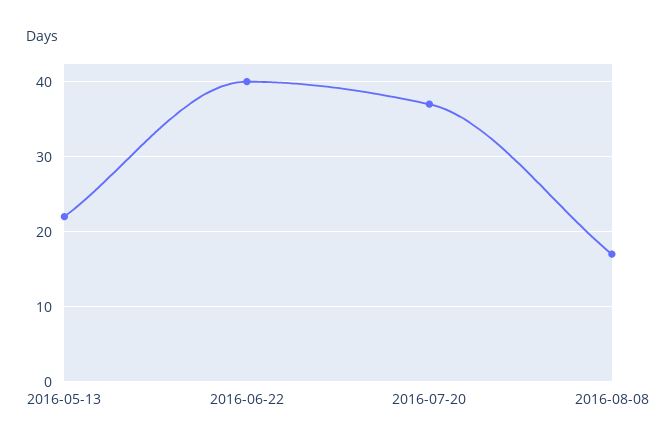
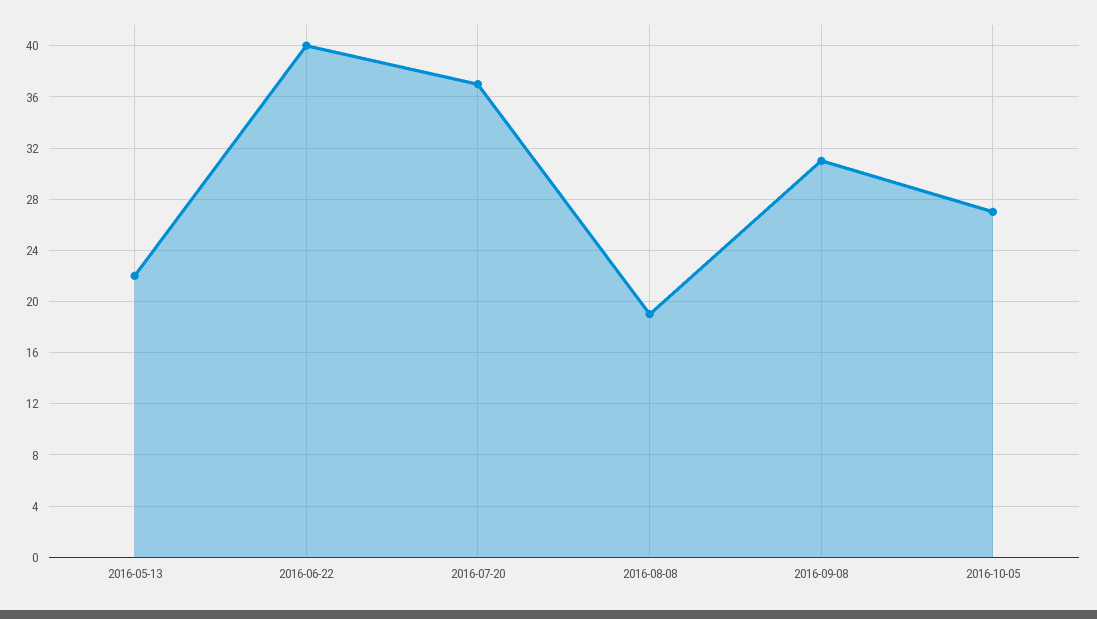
2016-08-08: 17 -> 19
2016-09-08: none -> 31
2016-10-05: none -> 27

